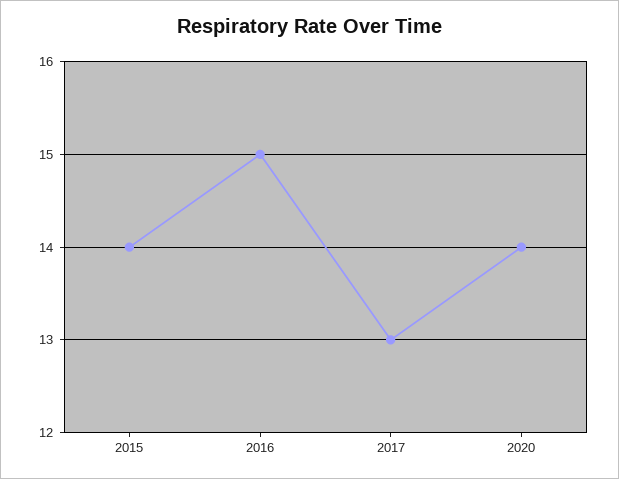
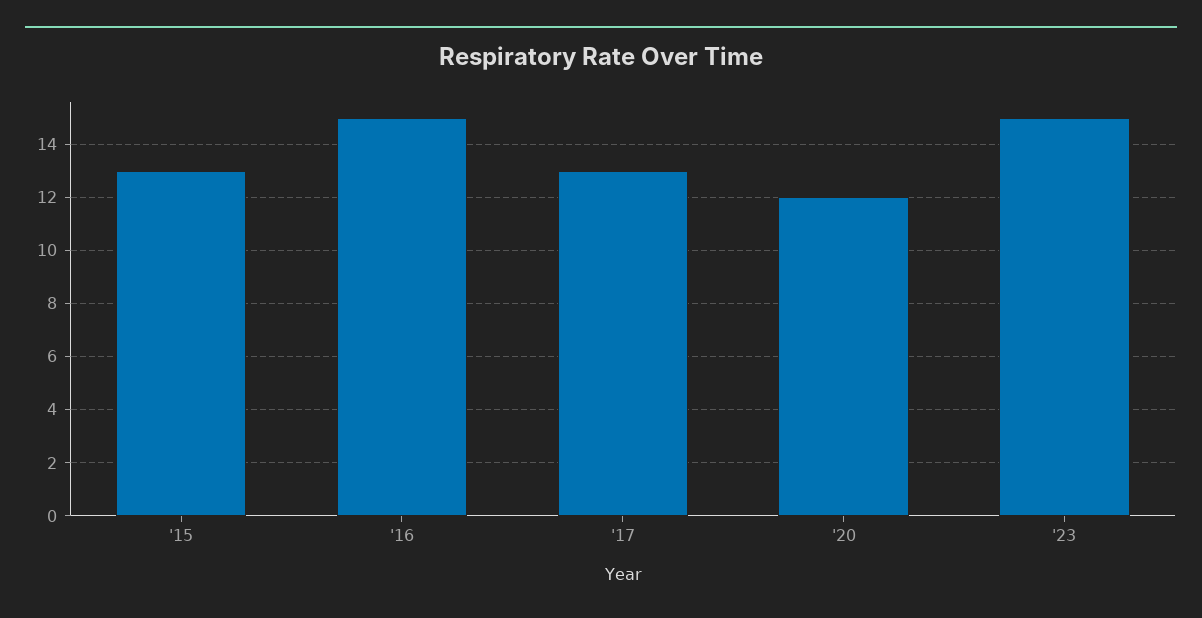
2015: 14 -> 13
2020: 14 -> 12
'23: none -> 15

